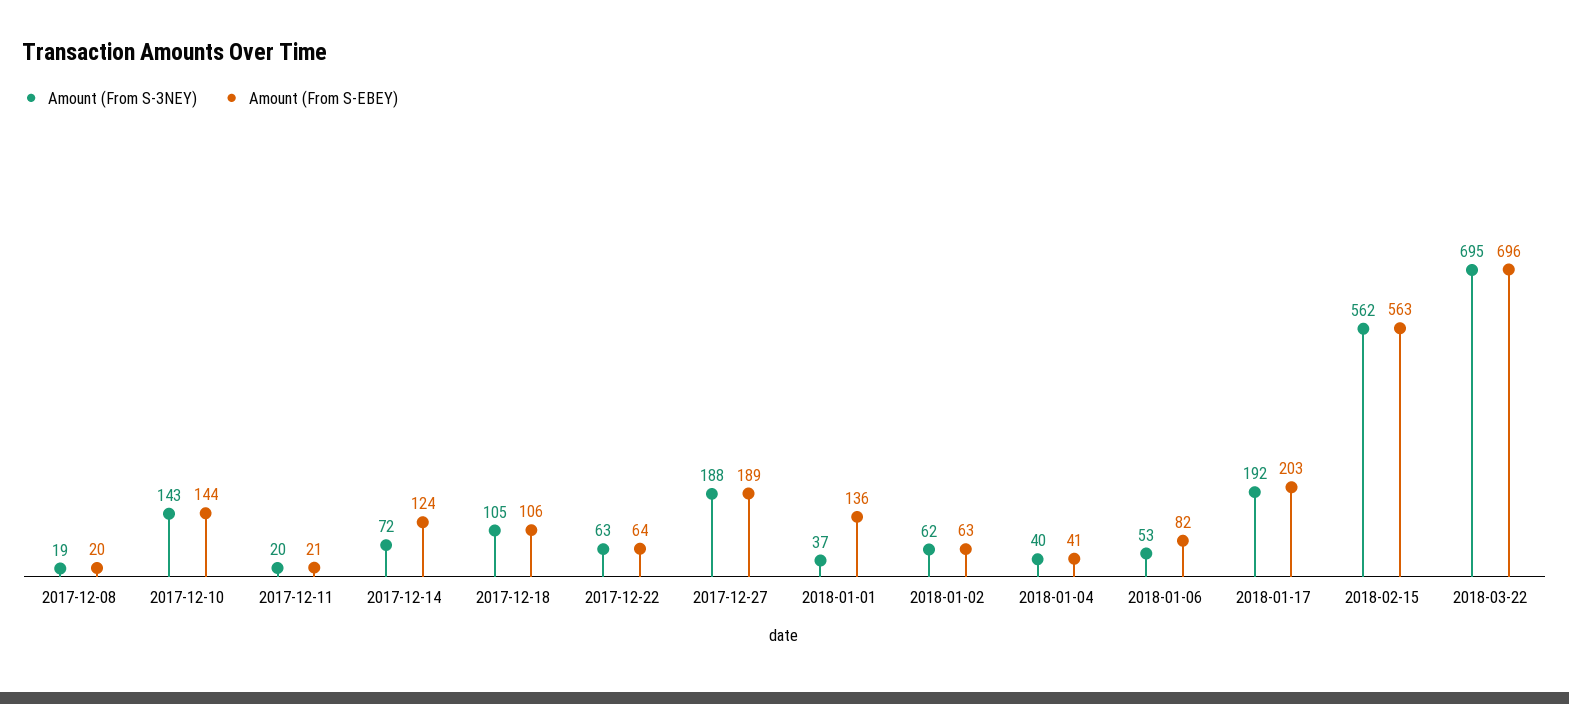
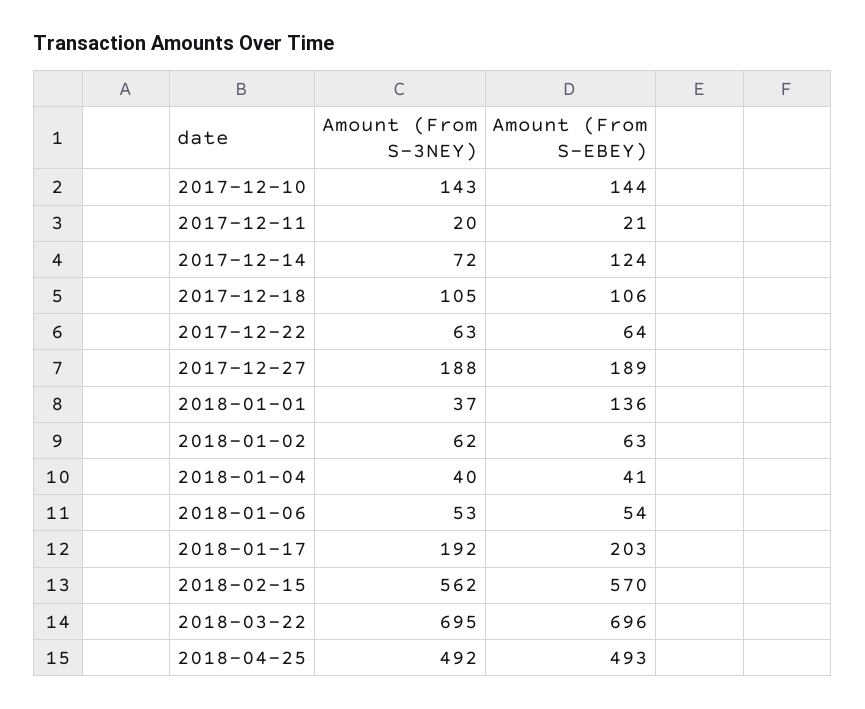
Amount (From S-3NEY), 2017-12-08: 19 -> none
Amount (From S-EBEY), 2017-12-08: 20 -> none
Amount (From S-EBEY), 2018-01-06: 82 -> 54
Amount (From S-EBEY), 2018-02-15: 563 -> 570
Amount (From S-3NEY), 2018-04-25: none -> 492
Amount (From S-EBEY), 2018-04-25: none -> 493

